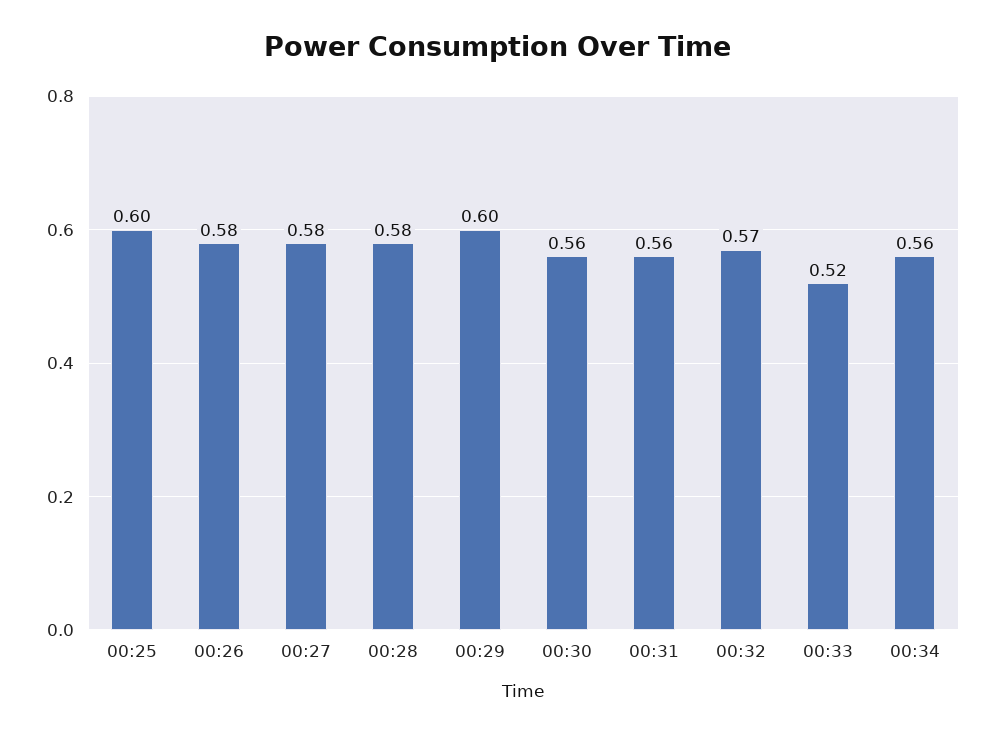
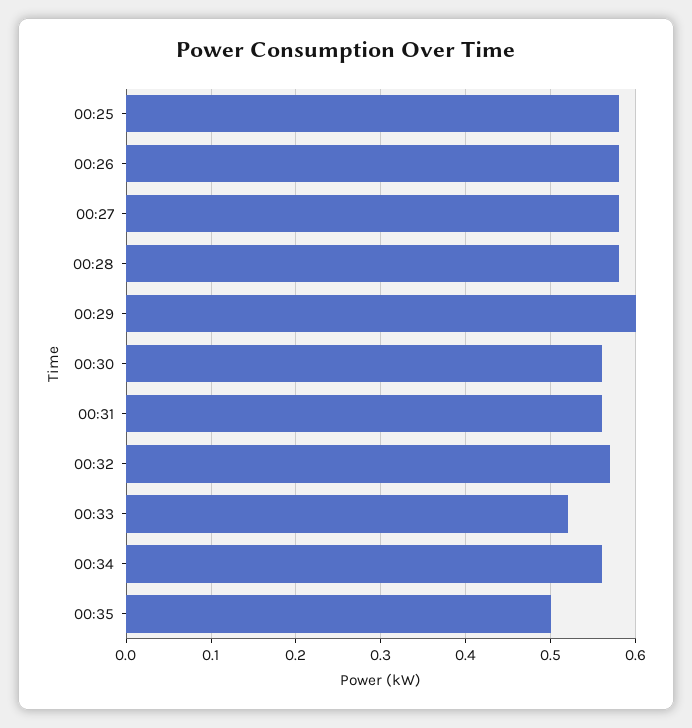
00:25: 0.6 -> 0.58
00:35: none -> 0.5

